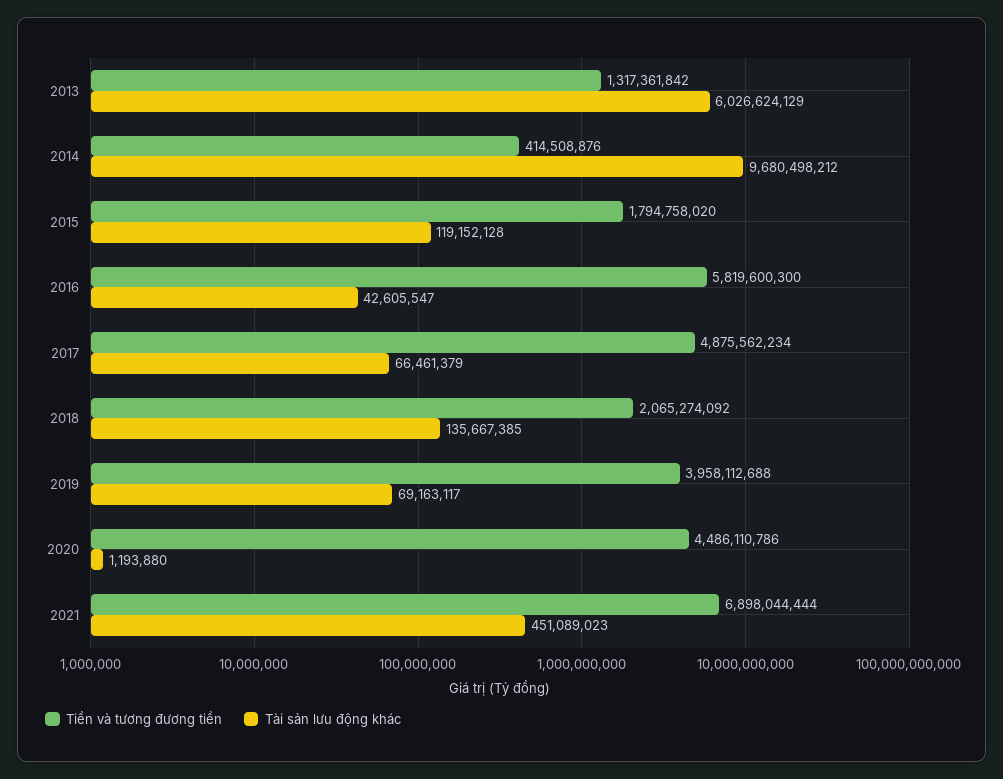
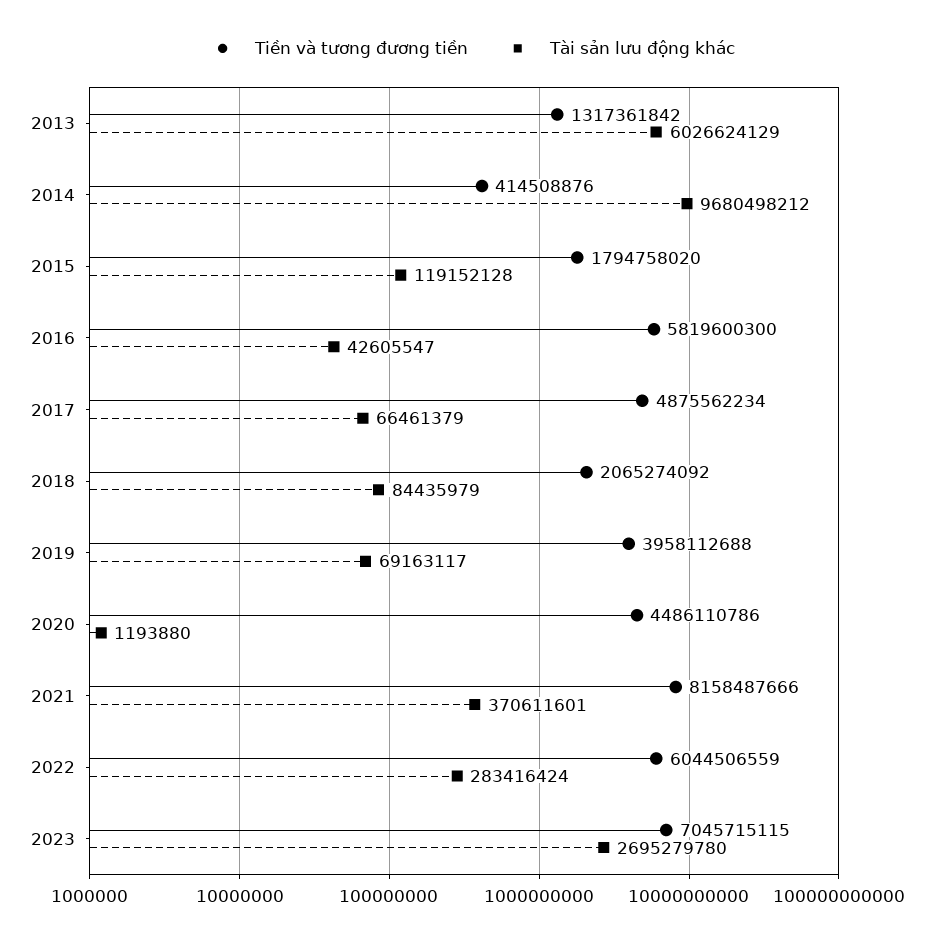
Tài sản lưu động khác, 2018: 135667385 -> 84435979
Tiền và tương đương tiền, 2021: 6898044444 -> 8158487666
Tài sản lưu động khác, 2021: 451089023 -> 370611601
Tiền và tương đương tiền, 2022: none -> 6044506559
Tài sản lưu động khác, 2022: none -> 283416424
Tiền và tương đương tiền, 2023: none -> 7045715115
Tài sản lưu động khác, 2023: none -> 2695279780

